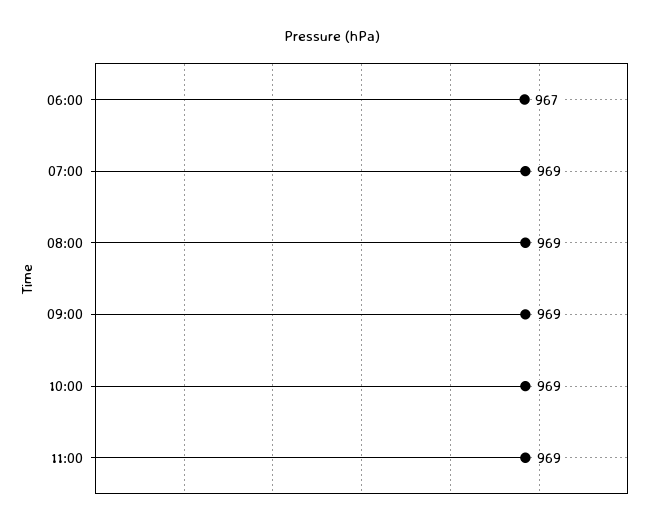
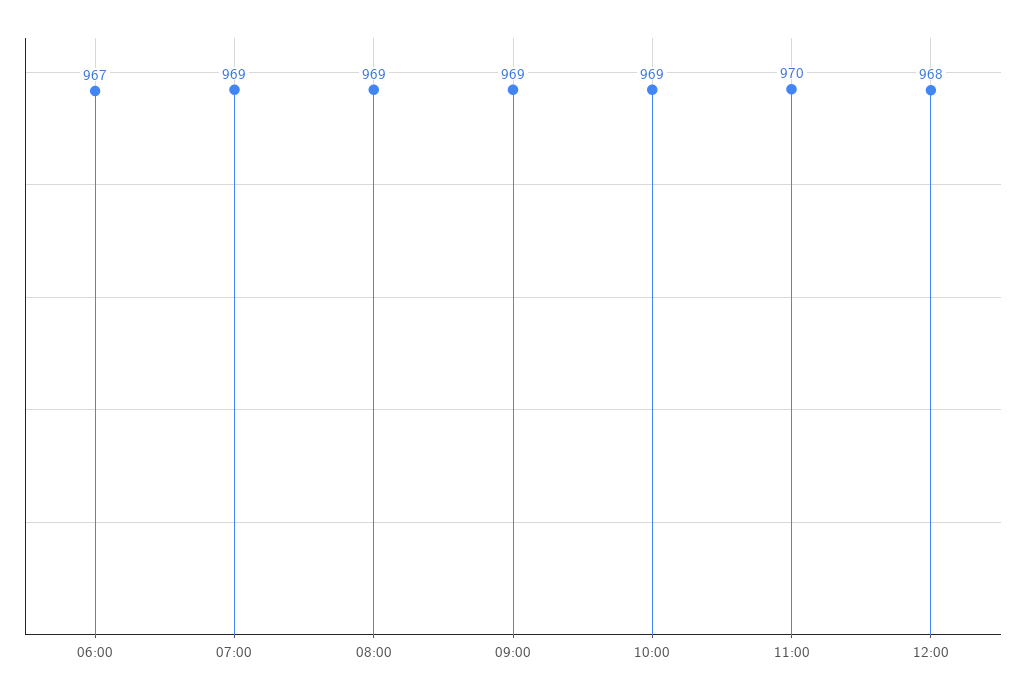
11:00: 969 -> 970
12:00: none -> 968

